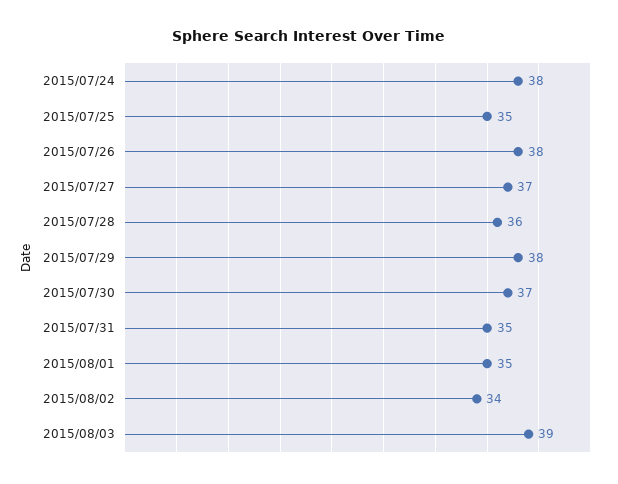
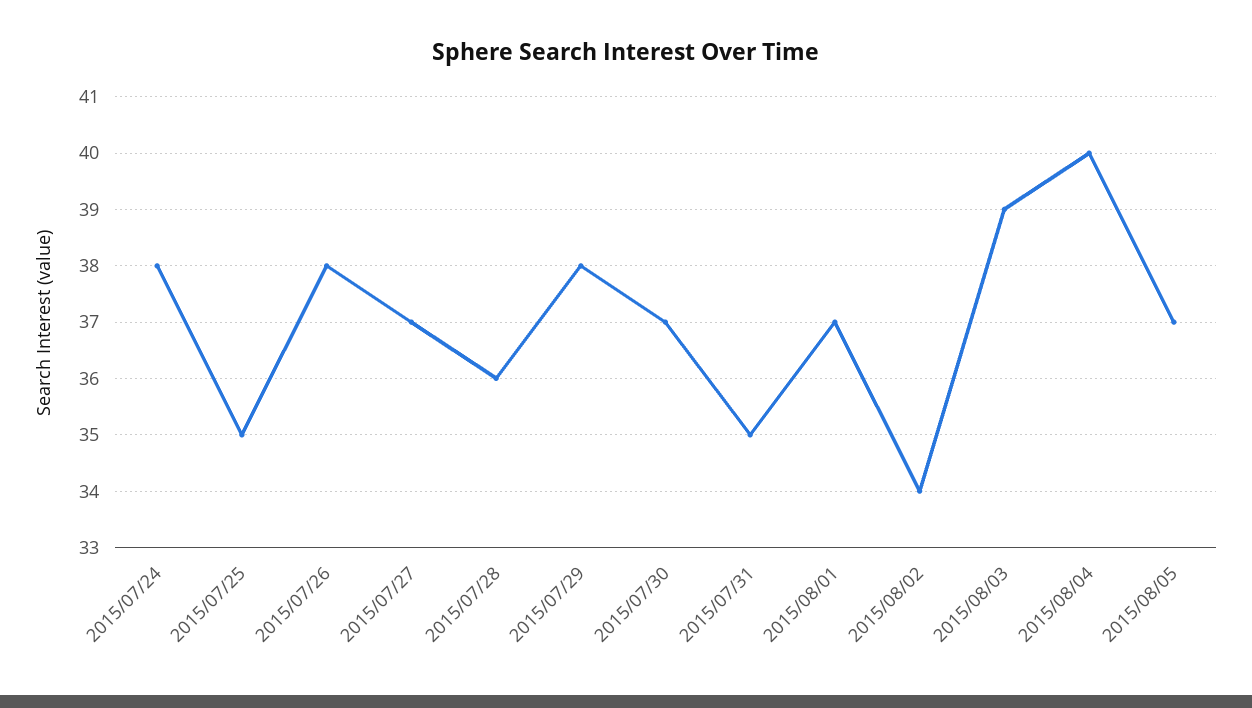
2015/08/01: 35 -> 37
2015/08/04: none -> 40
2015/08/05: none -> 37

